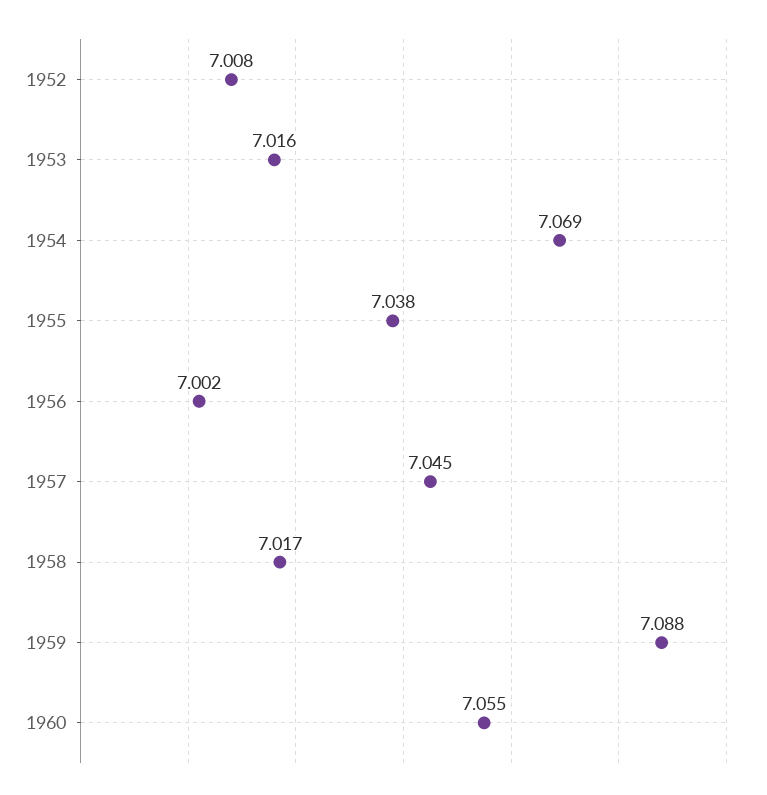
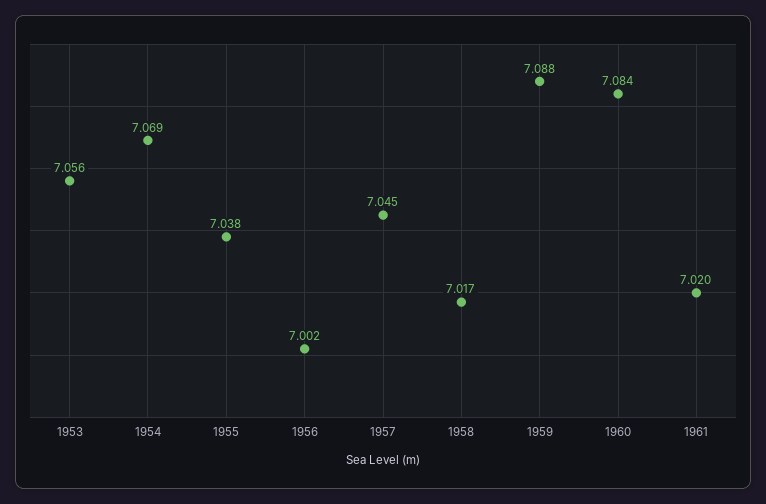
1952: 7.008 -> none
1953: 7.016 -> 7.056
1960: 7.055 -> 7.084
1961: none -> 7.02

